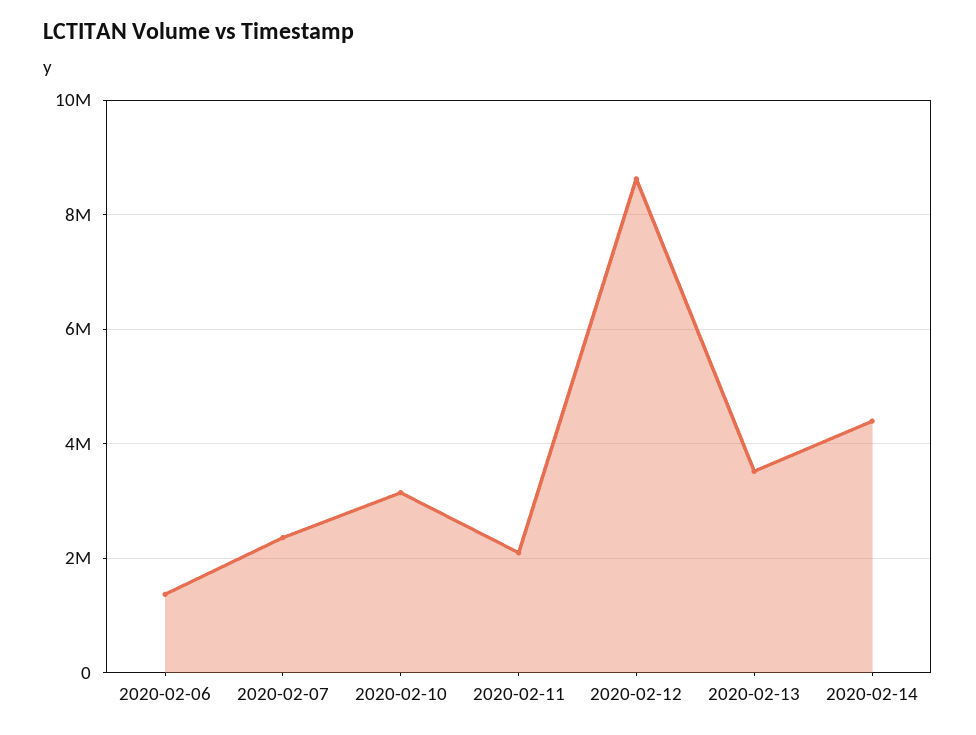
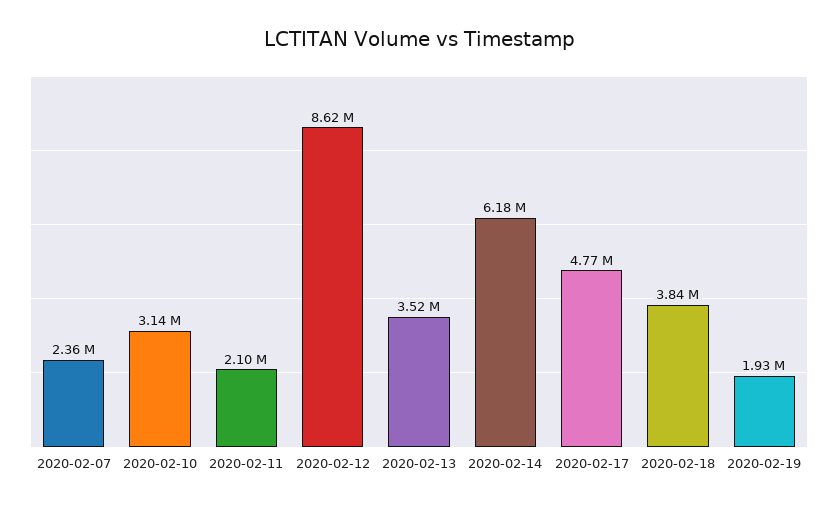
2020-02-06: 1400000 -> none
2020-02-14: 4400000 -> 6180000
2020-02-17: none -> 4770000
2020-02-18: none -> 3840000
2020-02-19: none -> 1930000

